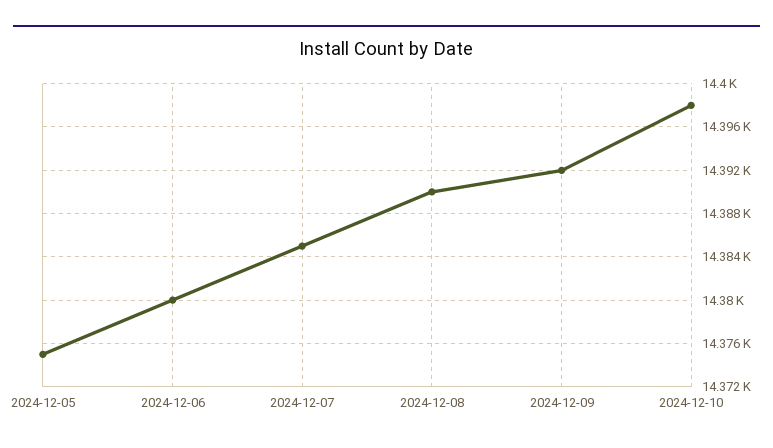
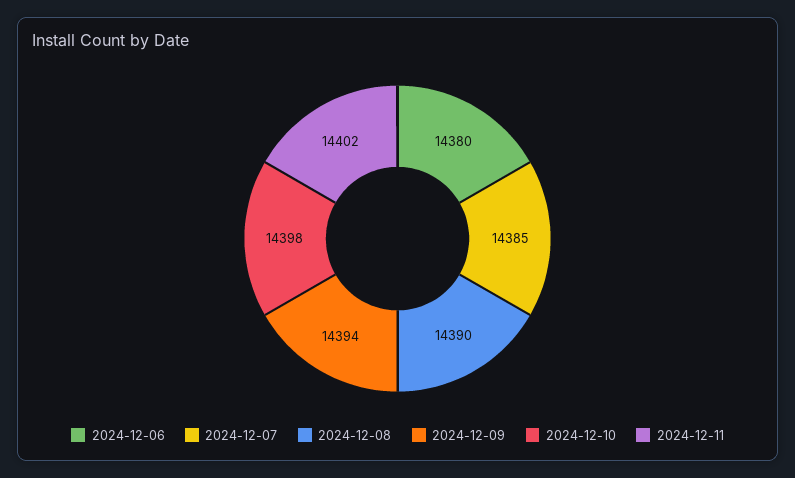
2024-12-05: 14375 -> none
2024-12-09: 14392 -> 14394
2024-12-11: none -> 14402

